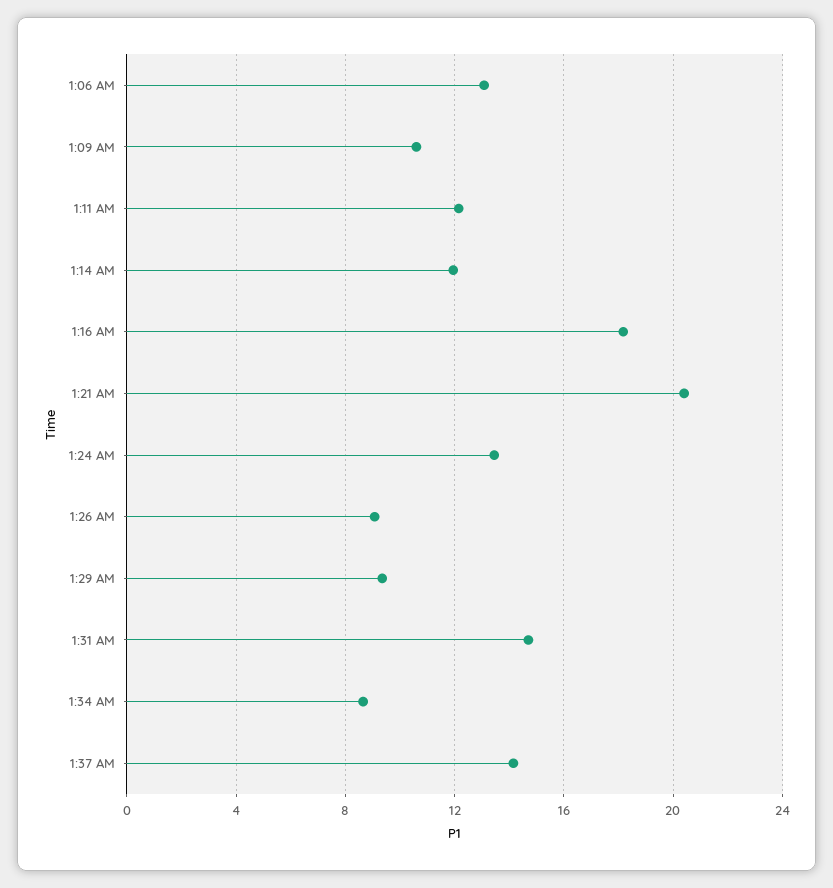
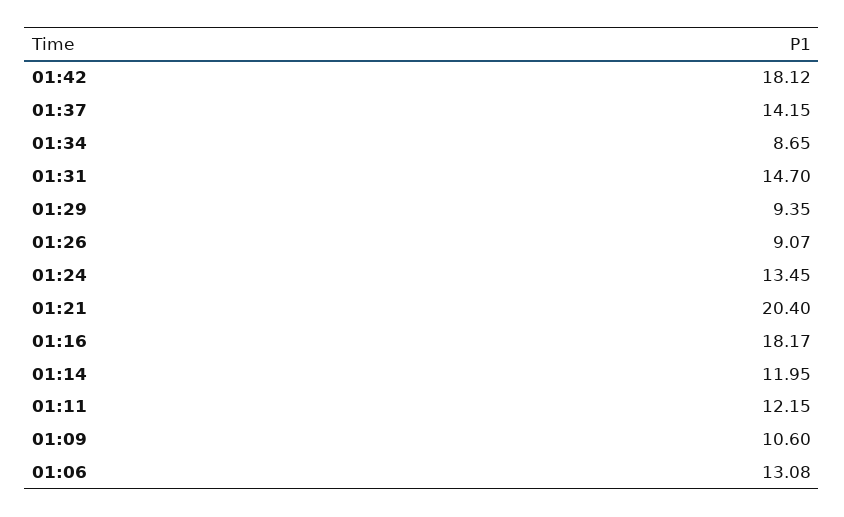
01:42: none -> 18.12

